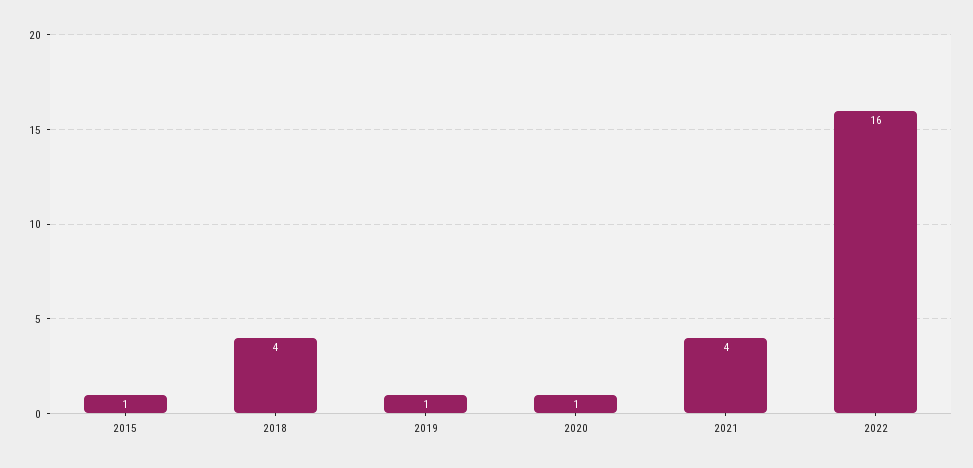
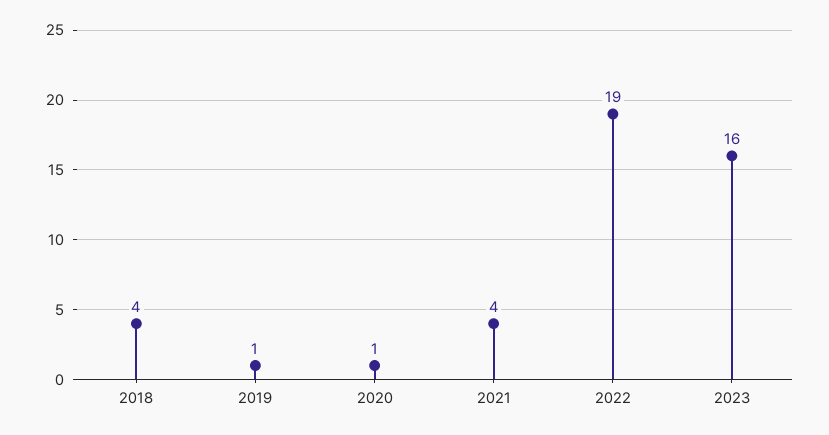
2015: 1 -> none
2022: 16 -> 19
2023: none -> 16

